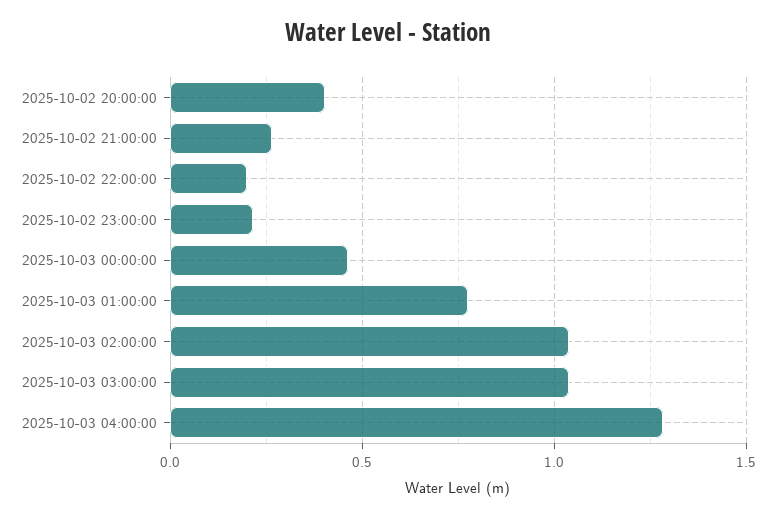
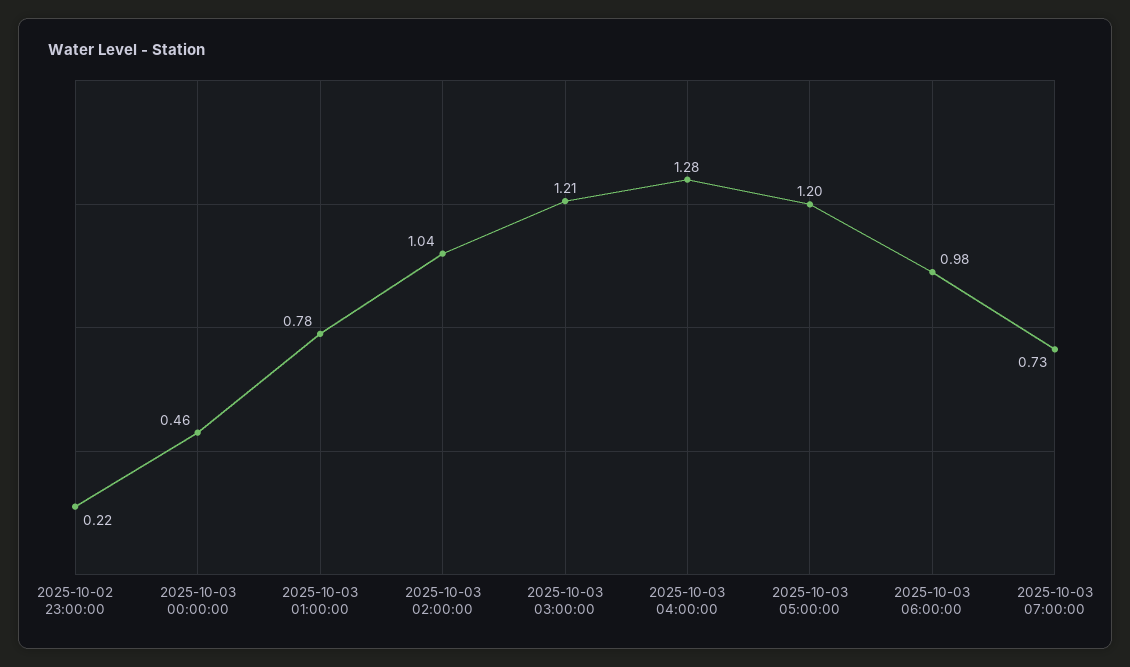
2025-10-02 20:00:00: 0.4 -> none
2025-10-02 21:00:00: 0.25 -> none
2025-10-02 22:00:00: 0.2 -> none
2025-10-03 03:00:00: 1.05 -> 1.21
2025-10-03 05:00:00: none -> 1.2
2025-10-03 06:00:00: none -> 0.98
2025-10-03 07:00:00: none -> 0.73

